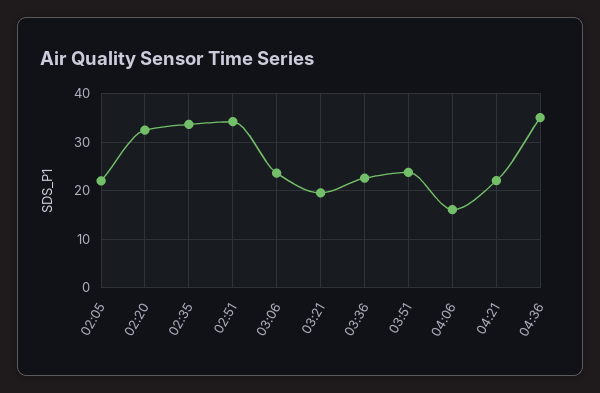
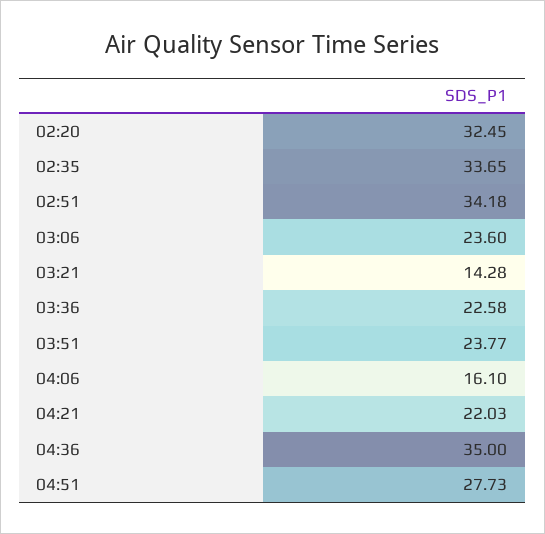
02:05: 22 -> none
03:21: 20 -> 14.28
04:51: none -> 27.73

